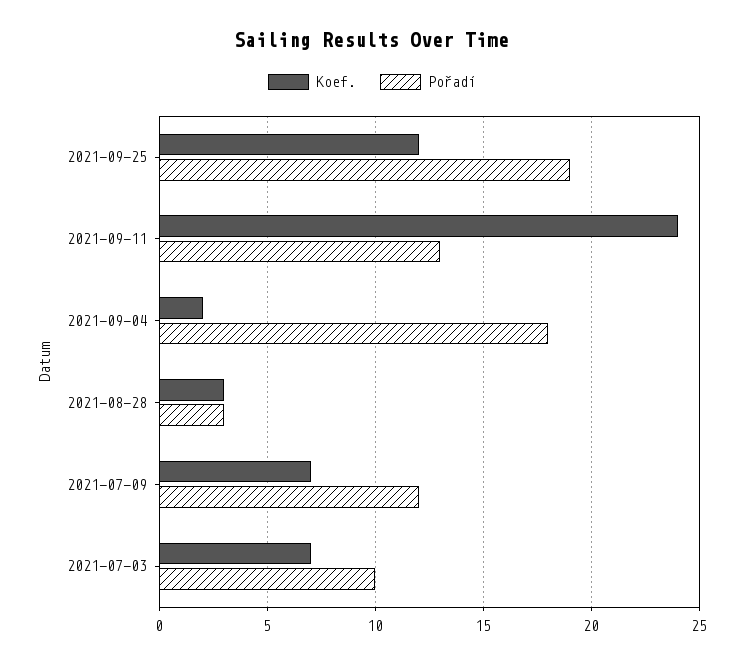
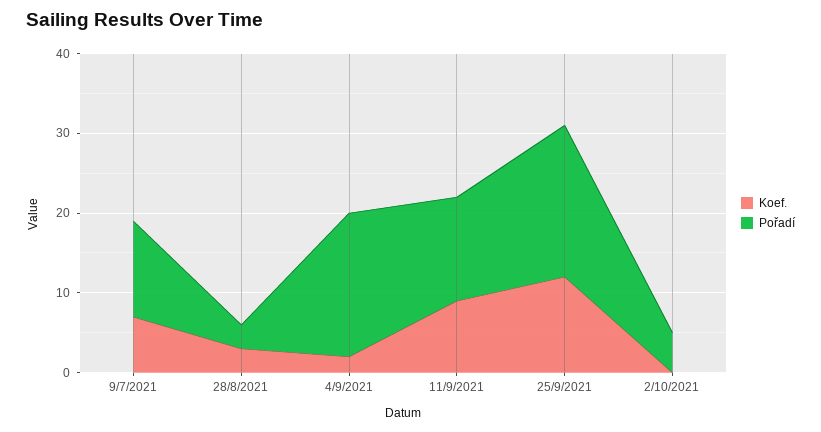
Koef., 2021-09-11: 24 -> 10
Koef., 2021-07-03: 7 -> none
Pořadí, 2021-07-03: 10 -> none
Koef., 2/10/2021: none -> 0
Pořadí, 2/10/2021: none -> 5

